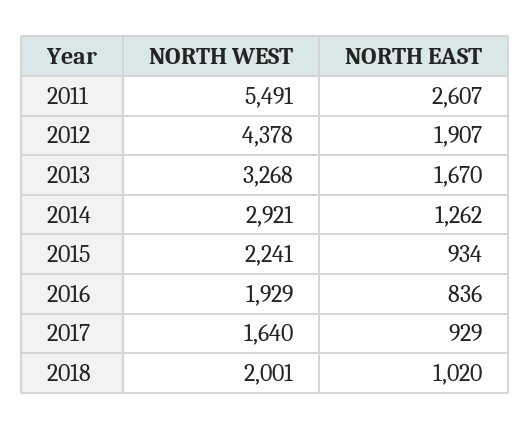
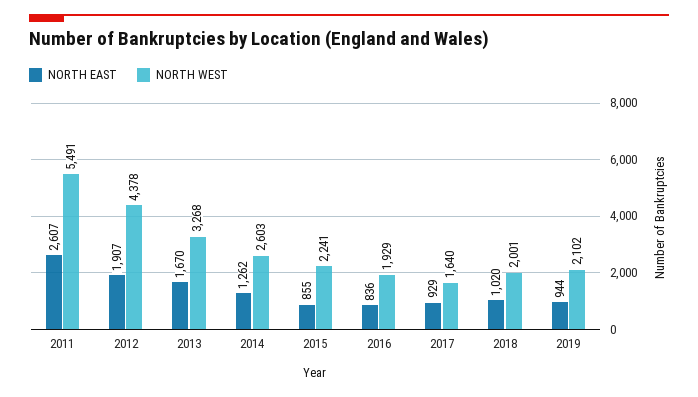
NORTH WEST, 2014: 2921 -> 2603
NORTH EAST, 2015: 934 -> 855
NORTH EAST, 2019: none -> 944
NORTH WEST, 2019: none -> 2102

